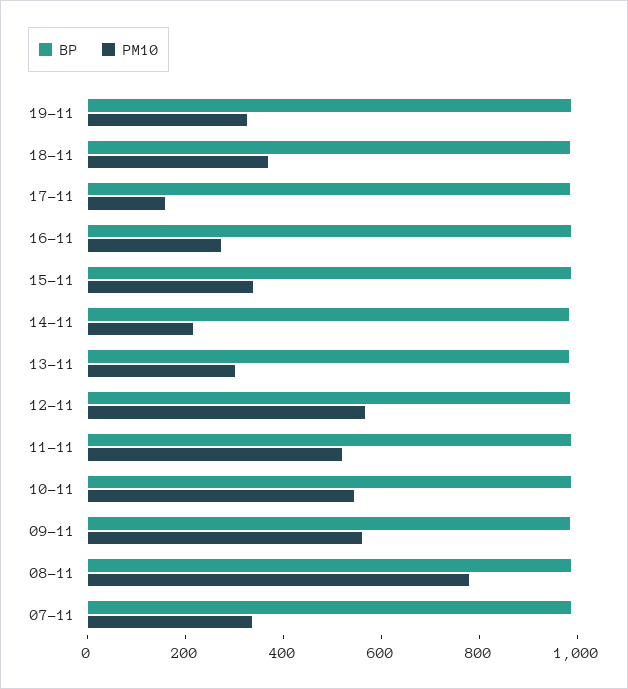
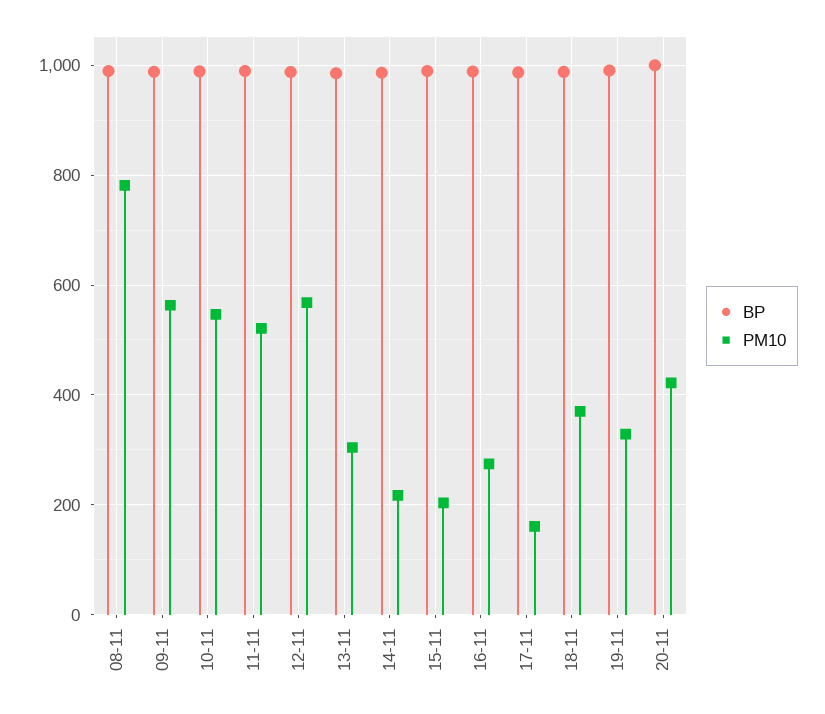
PM10, 15-11: 350 -> 200
BP, 07-11: 1000 -> none
PM10, 07-11: 350 -> none
BP, 20-11: none -> 1000
PM10, 20-11: none -> 420

